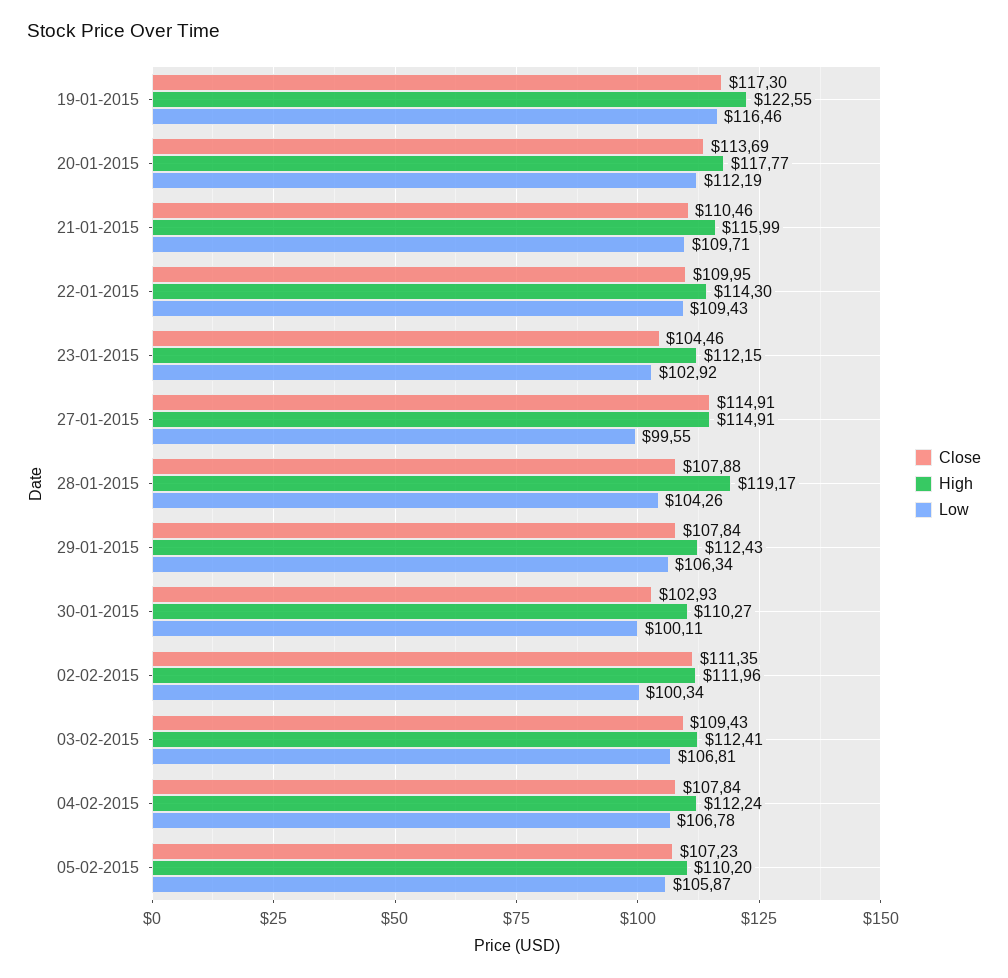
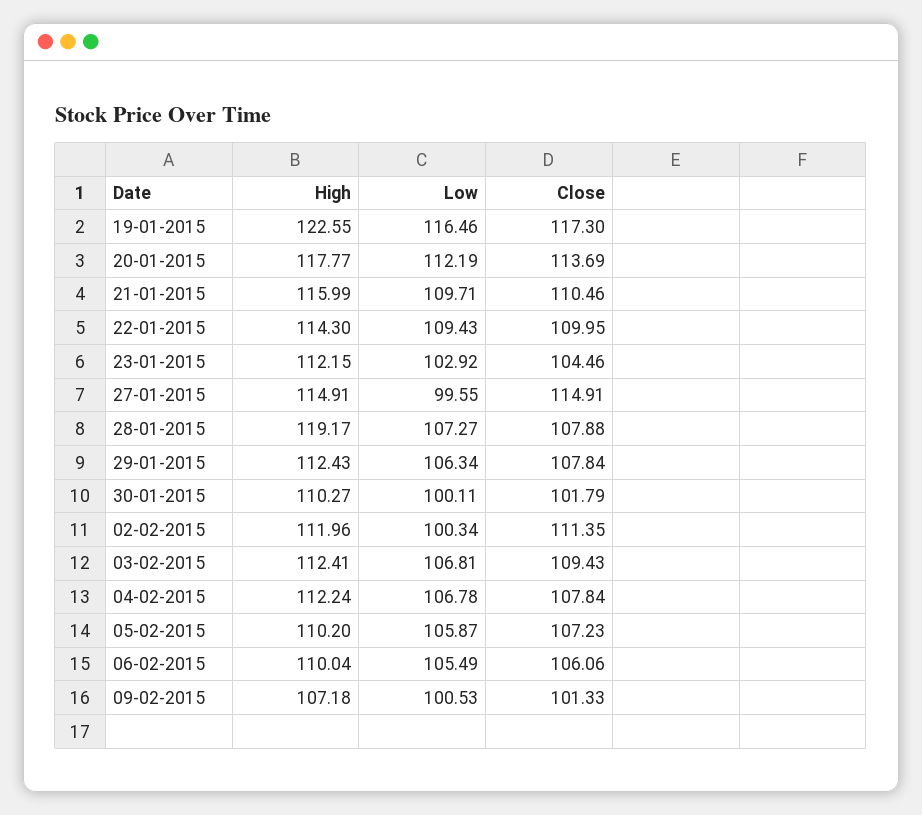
Low, 28-01-2015: 104.26 -> 107.27
Close, 30-01-2015: 102.93 -> 101.79
High, 06-02-2015: none -> 110.04
Low, 06-02-2015: none -> 105.49
Close, 06-02-2015: none -> 106.06
High, 09-02-2015: none -> 107.18
Low, 09-02-2015: none -> 100.53
Close, 09-02-2015: none -> 101.33

